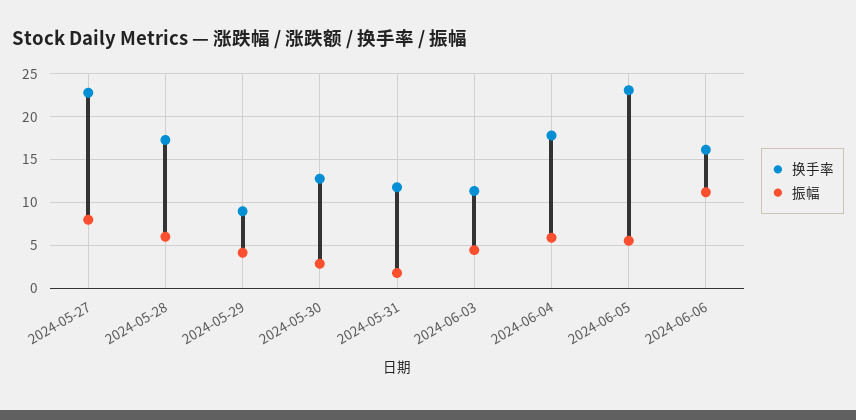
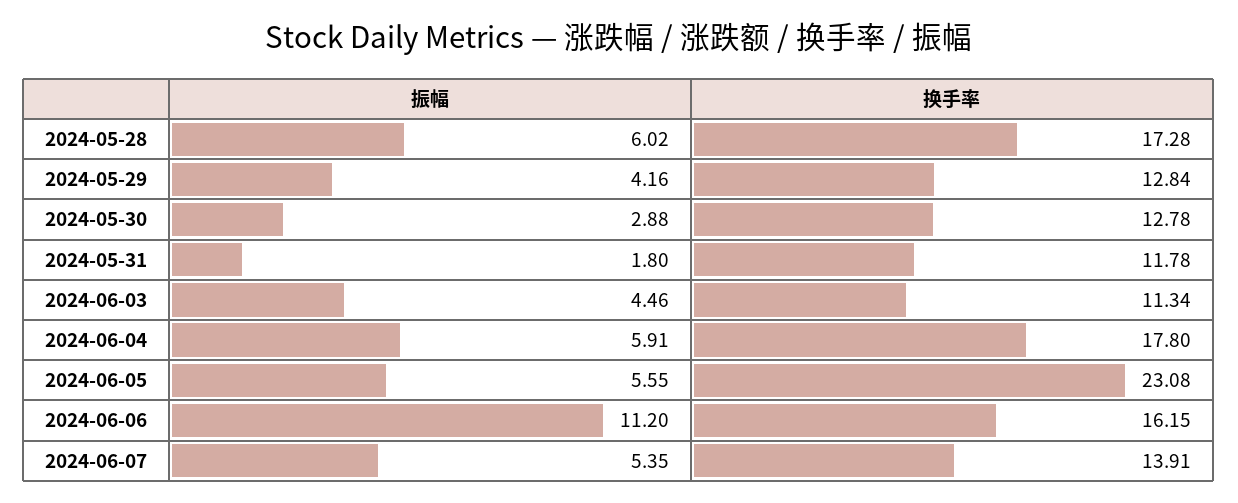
换手率, 2024-05-27: 23 -> none
振幅, 2024-05-27: 8 -> none
换手率, 2024-05-29: 9 -> 12.84
振幅, 2024-06-07: none -> 5.35
换手率, 2024-06-07: none -> 13.91

